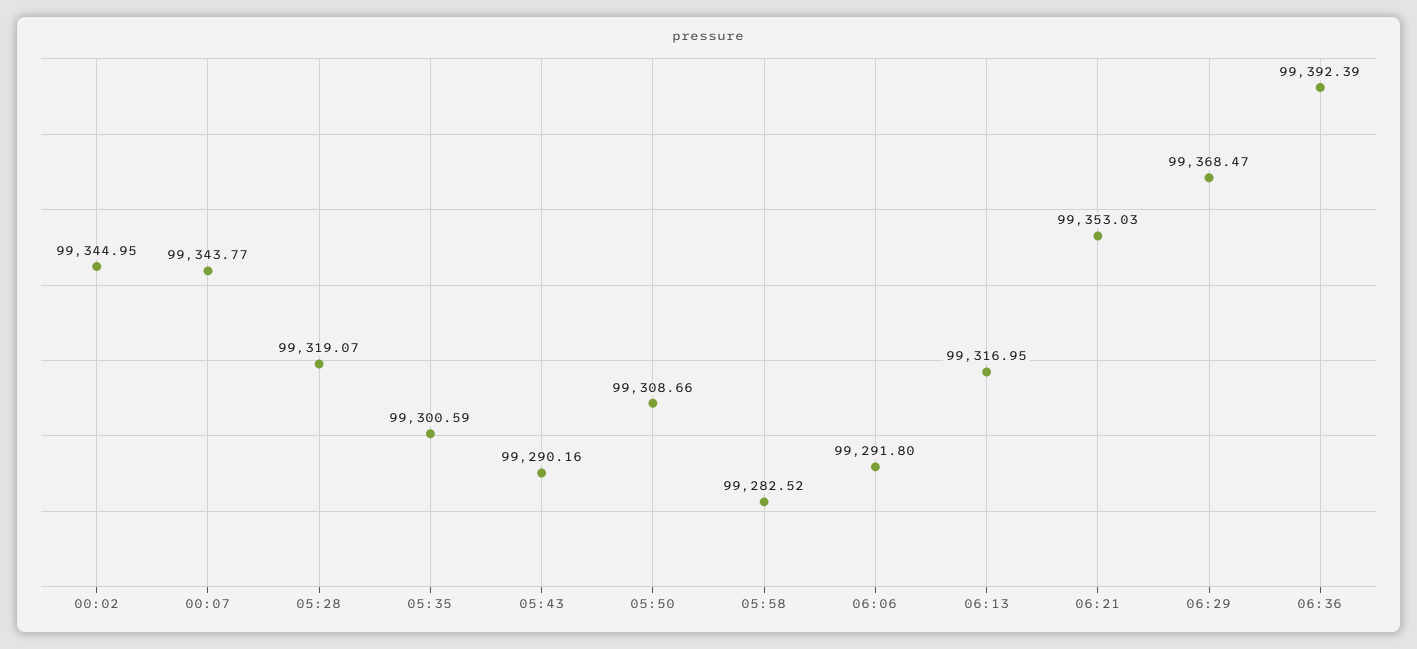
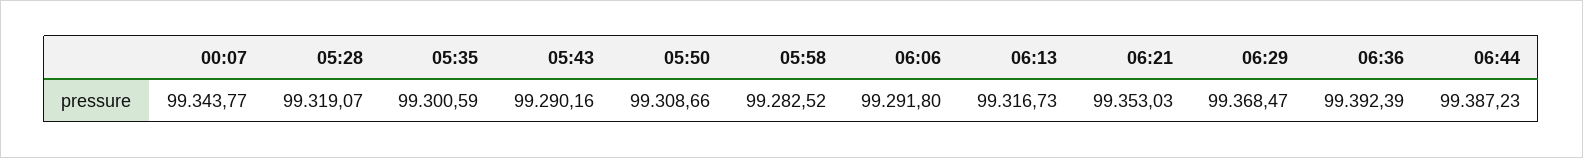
00:02: 99344.95 -> none
06:13: 99316.95 -> 99316.73
06:44: none -> 99387.23

